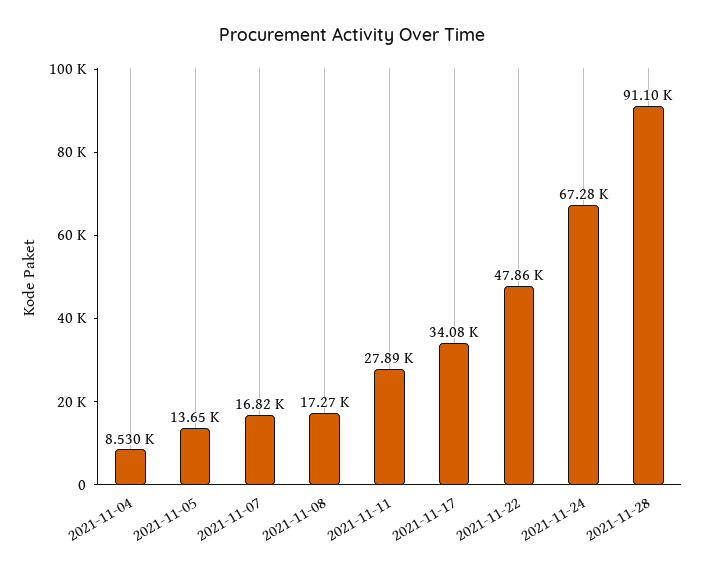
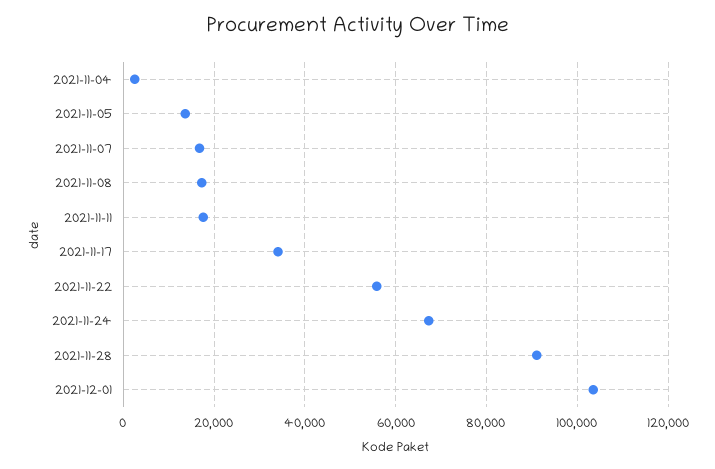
2021-11-04: 8530 -> 2000
2021-11-11: 27890 -> 18000
2021-11-22: 47860 -> 56000
2021-12-01: none -> 104000

